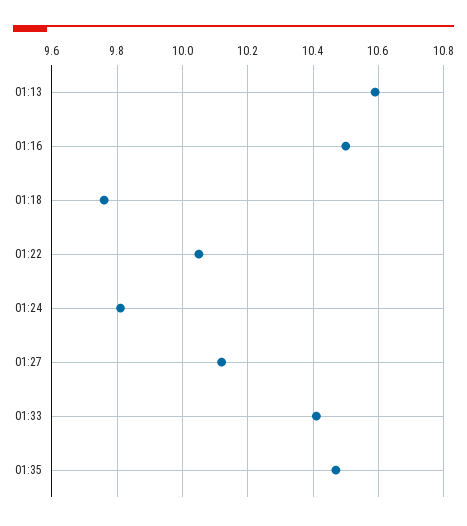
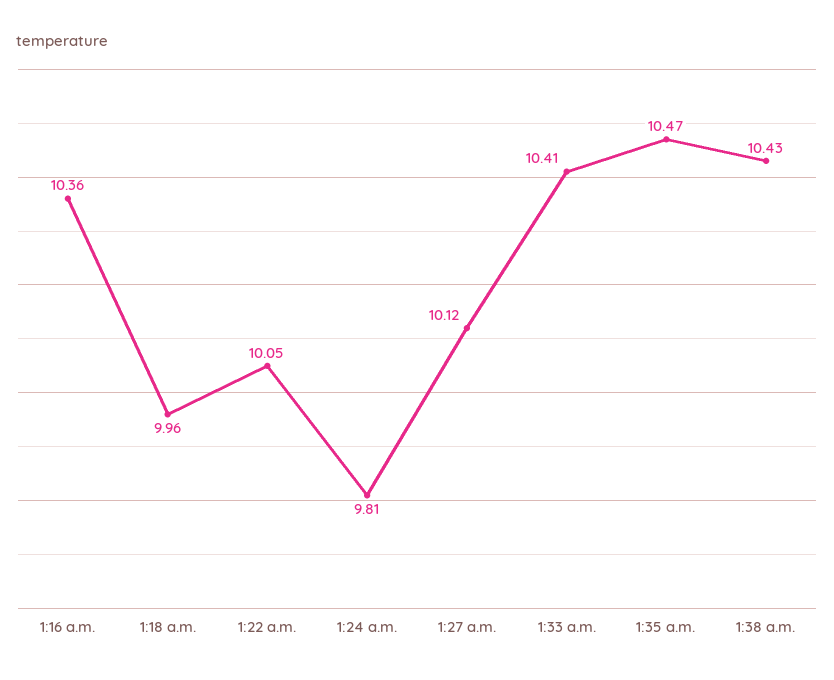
01:13: 10.6 -> none
01:16: 10.5 -> 10.36
01:18: 9.75 -> 9.96
1:38 a.m.: none -> 10.43

